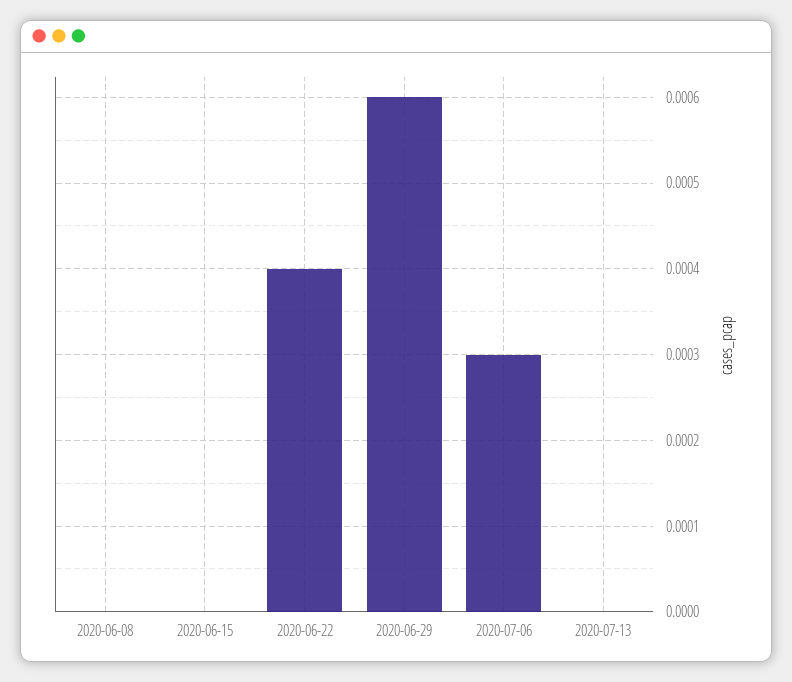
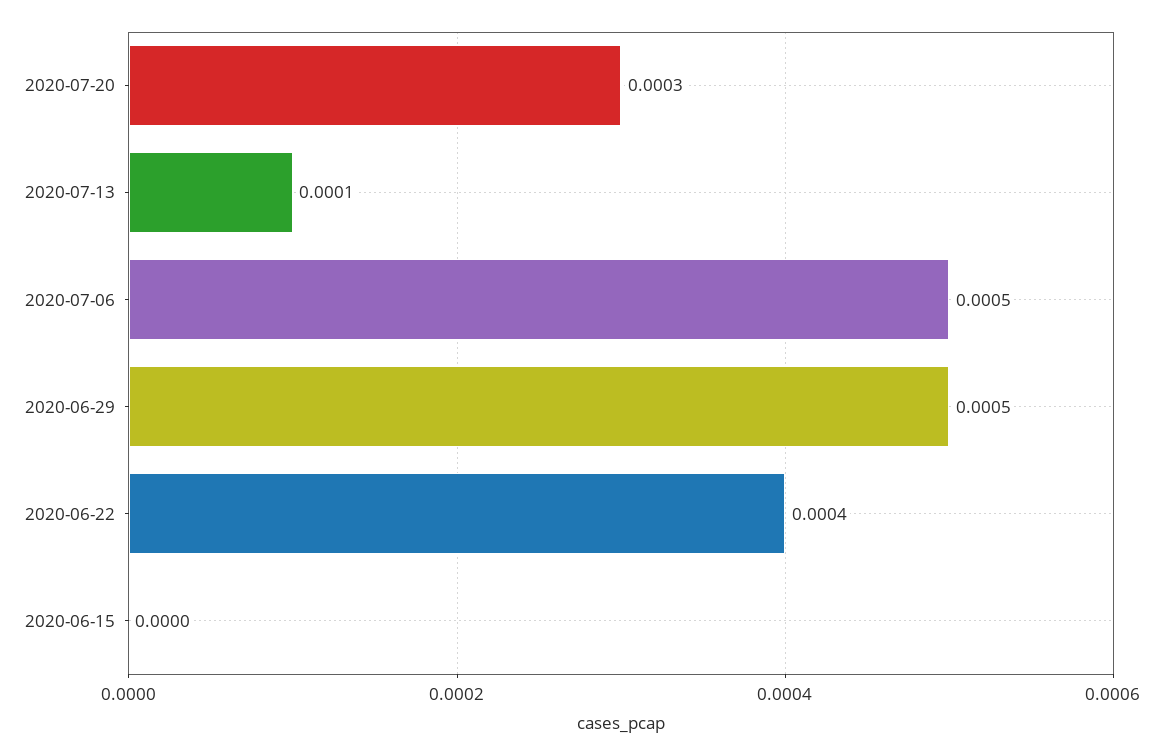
2020-06-08: 0 -> none
2020-06-29: 0.0006 -> 0.0005
2020-07-06: 0.0003 -> 0.0005
2020-07-13: 0 -> 0.0001
2020-07-20: none -> 0.0003

